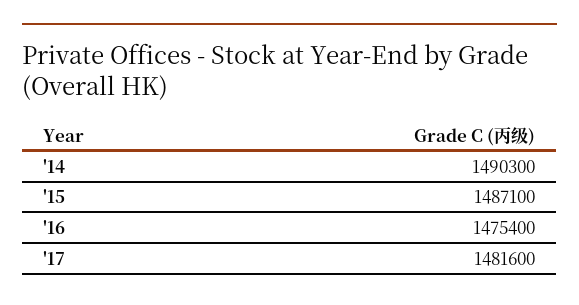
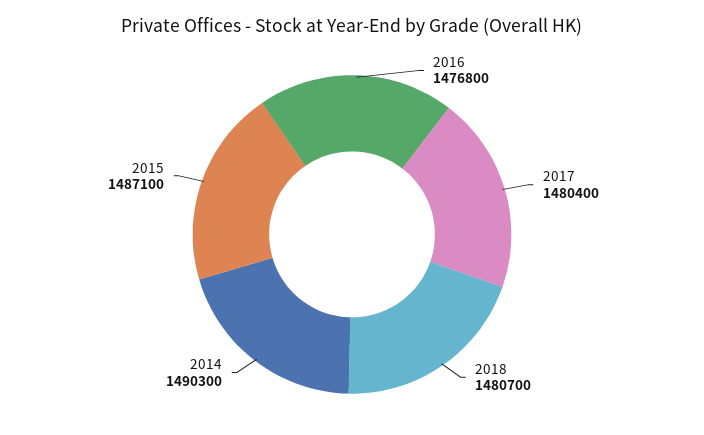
'16: 1475400 -> 1476800
'17: 1481600 -> 1480400
2018: none -> 1480700

